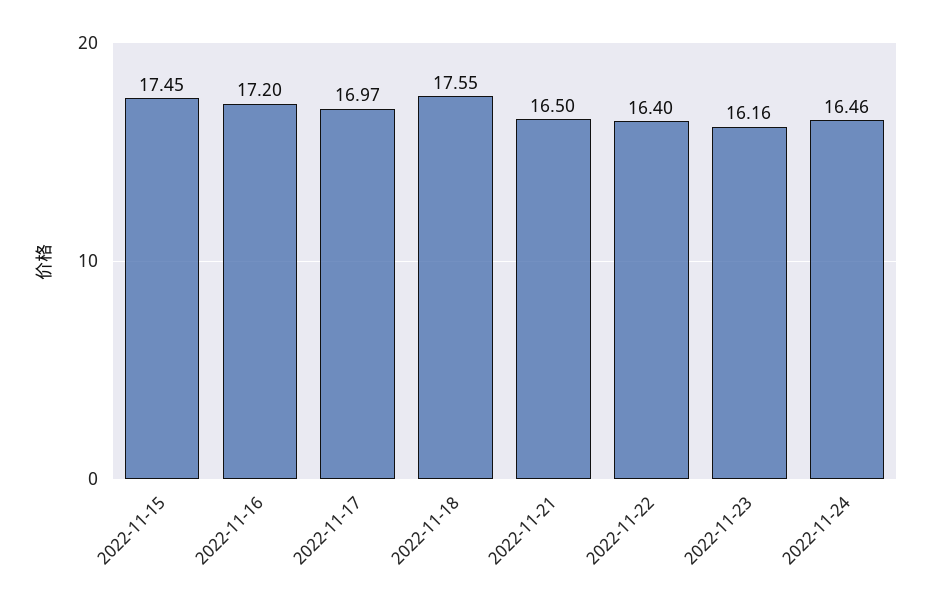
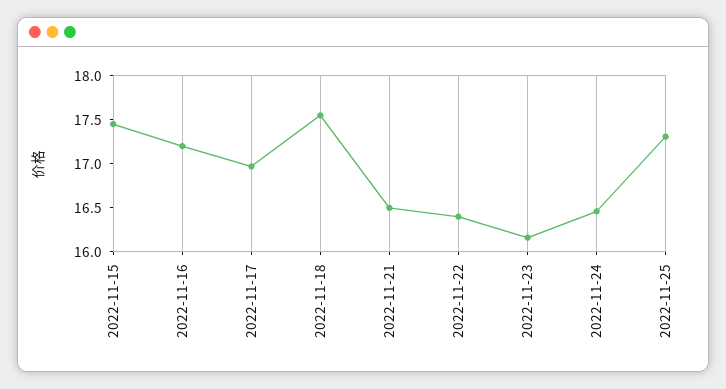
2022-11-25: none -> 17.3

